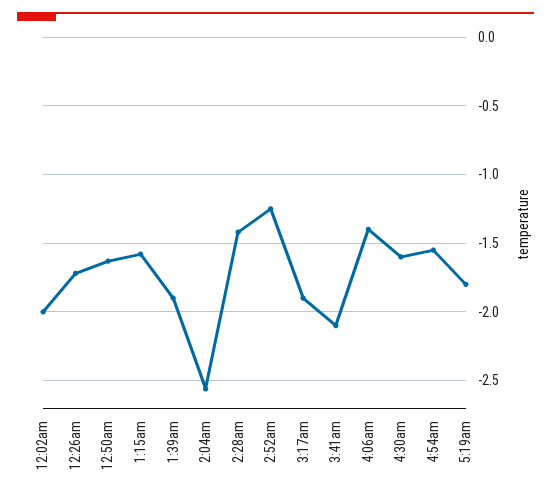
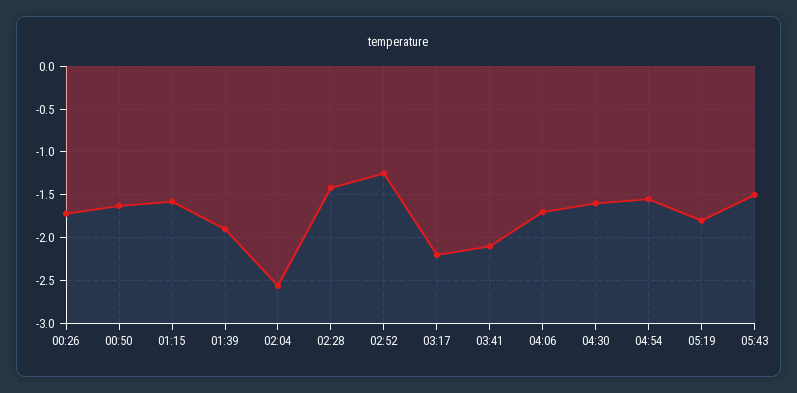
12:02am: -2 -> none
3:17am: -1.9 -> -2.2
4:06am: -1.4 -> -1.7
05:43: none -> -1.5

